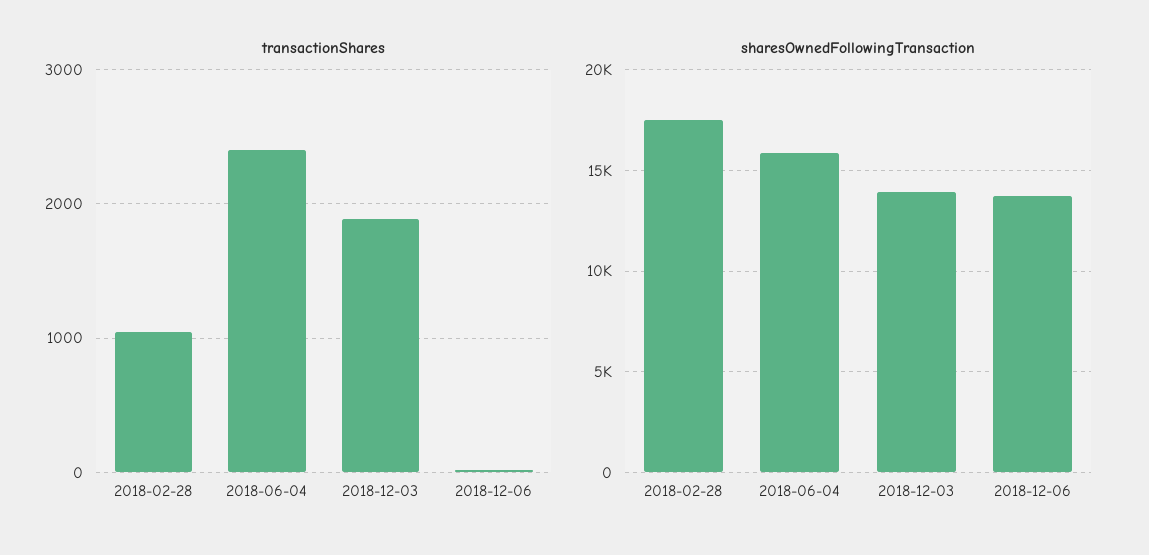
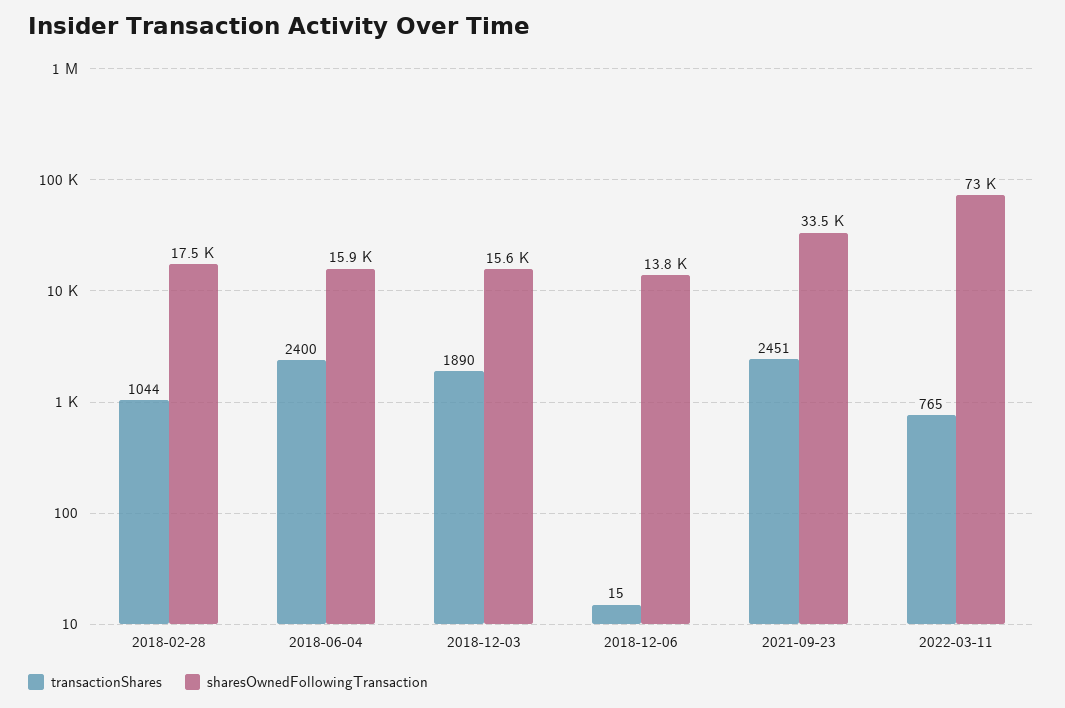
sharesOwnedFollowingTransaction, 2018-12-03: 14000 -> 15600
transactionShares, 2021-09-23: none -> 2451
sharesOwnedFollowingTransaction, 2021-09-23: none -> 33500
transactionShares, 2022-03-11: none -> 765
sharesOwnedFollowingTransaction, 2022-03-11: none -> 73000

